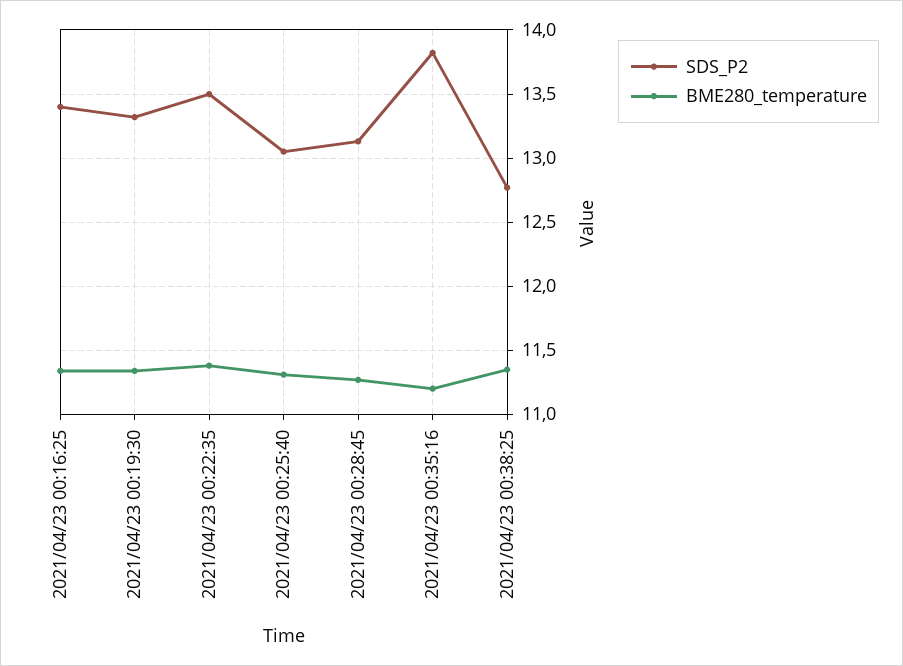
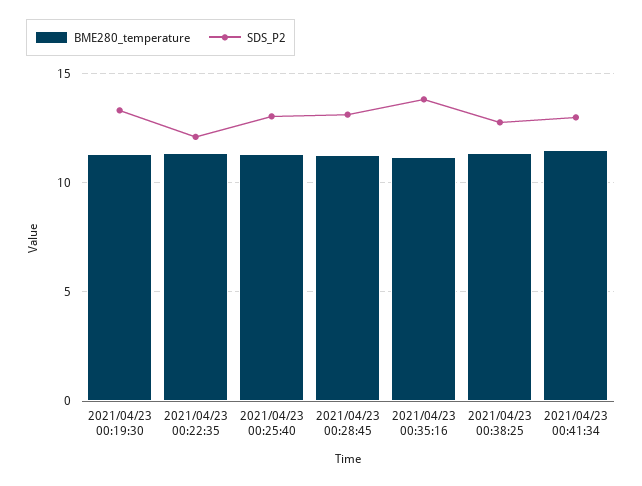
SDS_P2, 2021/04/23 00:16:25: 13.4 -> none
BME280_temperature, 2021/04/23 00:16:25: 11.35 -> none
SDS_P2, 2021/04/23 00:22:35: 13.5 -> 12
BME280_temperature, 2021/04/23 00:41:34: none -> 11.5
SDS_P2, 2021/04/23 00:41:34: none -> 13

